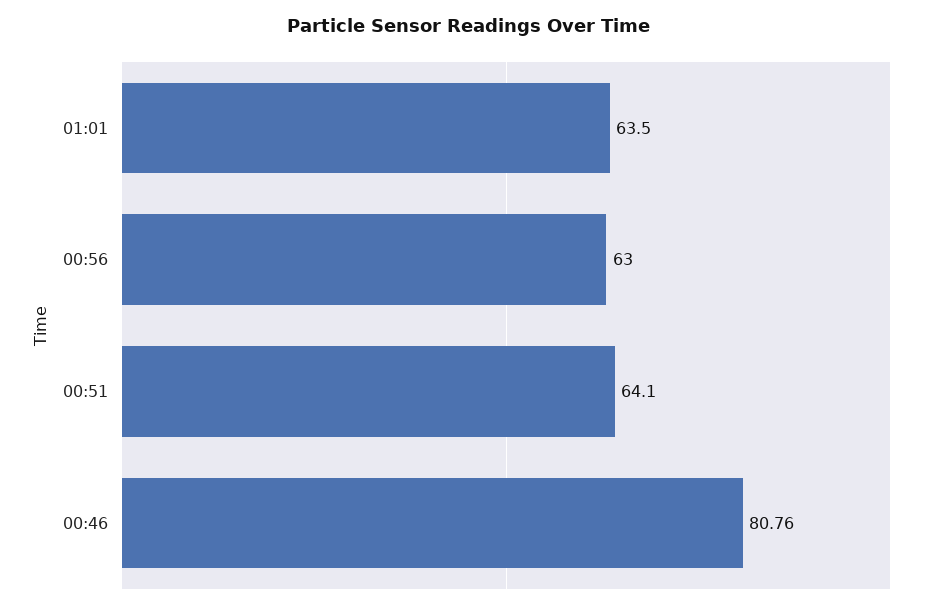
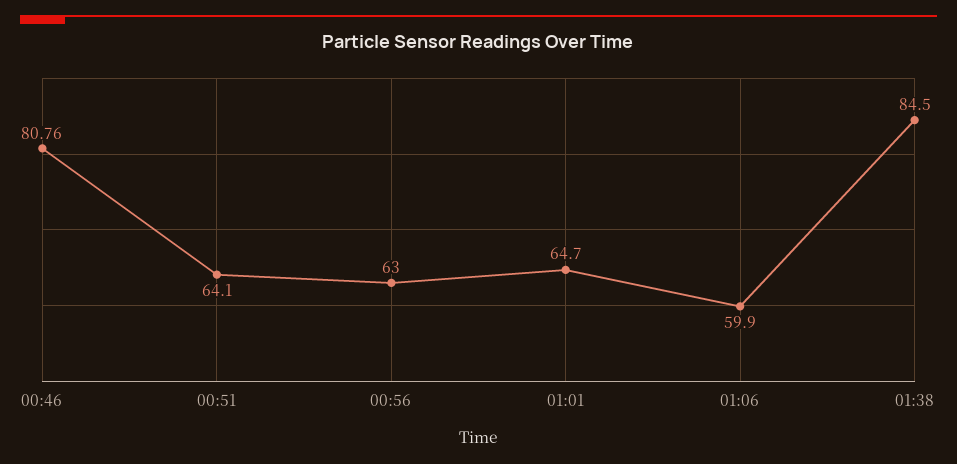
01:01: 63.5 -> 64.7
01:06: none -> 59.9
01:38: none -> 84.5

